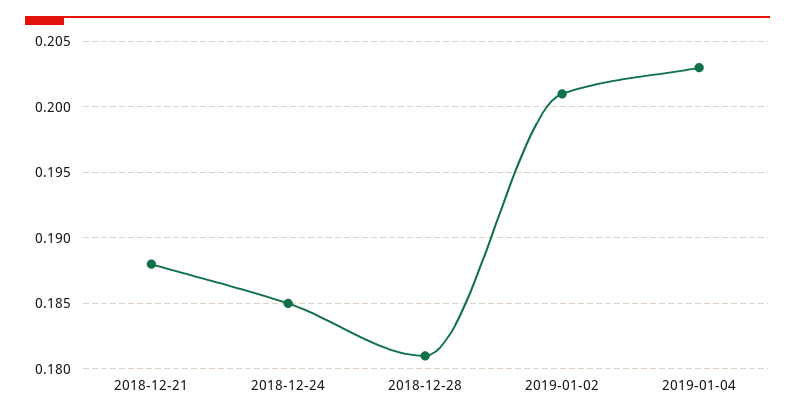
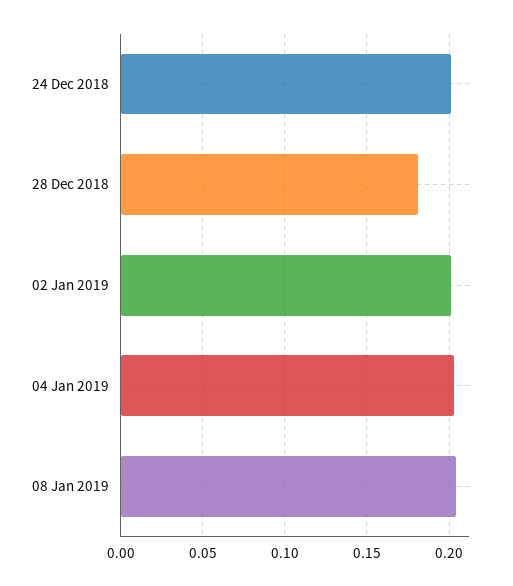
2018-12-21: 0.188 -> none
2018-12-24: 0.185 -> 0.2
08 Jan 2019: none -> 0.205

